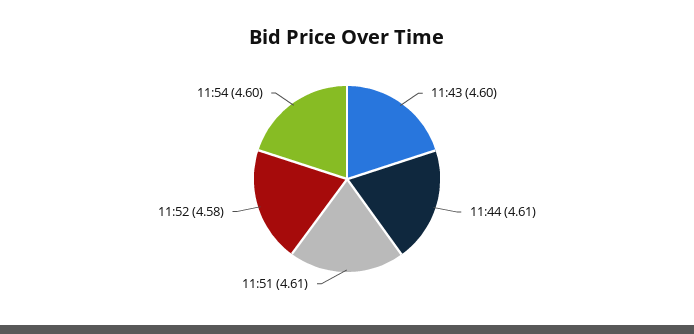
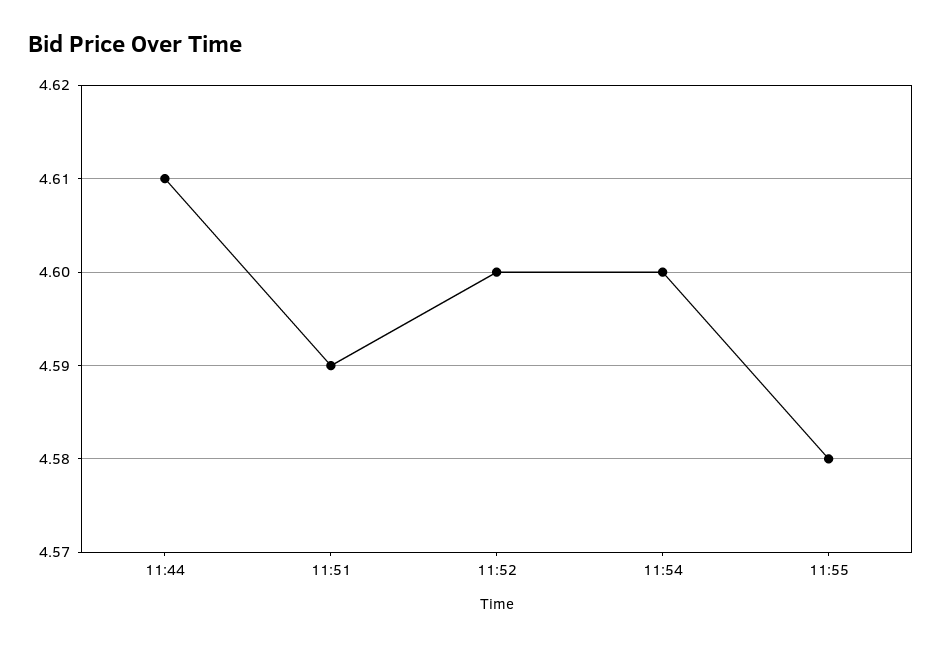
11:43: 4.6 -> none
11:51: 4.61 -> 4.59
11:52: 4.58 -> 4.6
11:55: none -> 4.58

